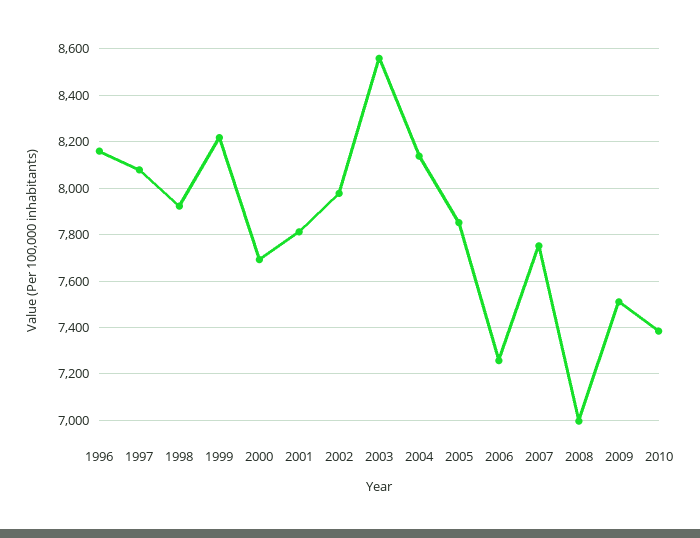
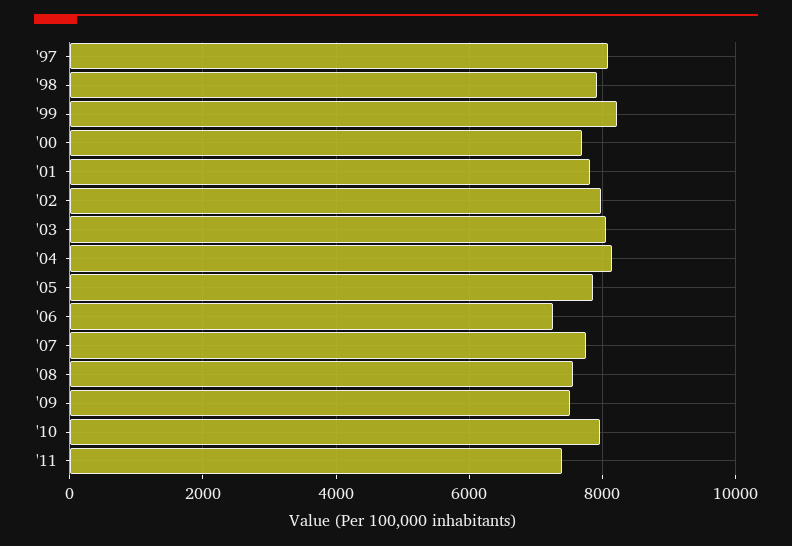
1996: 8150 -> none
2003: 8550 -> 8000
2008: 7000 -> 7600
2010: 7400 -> 8000
'11: none -> 7400

